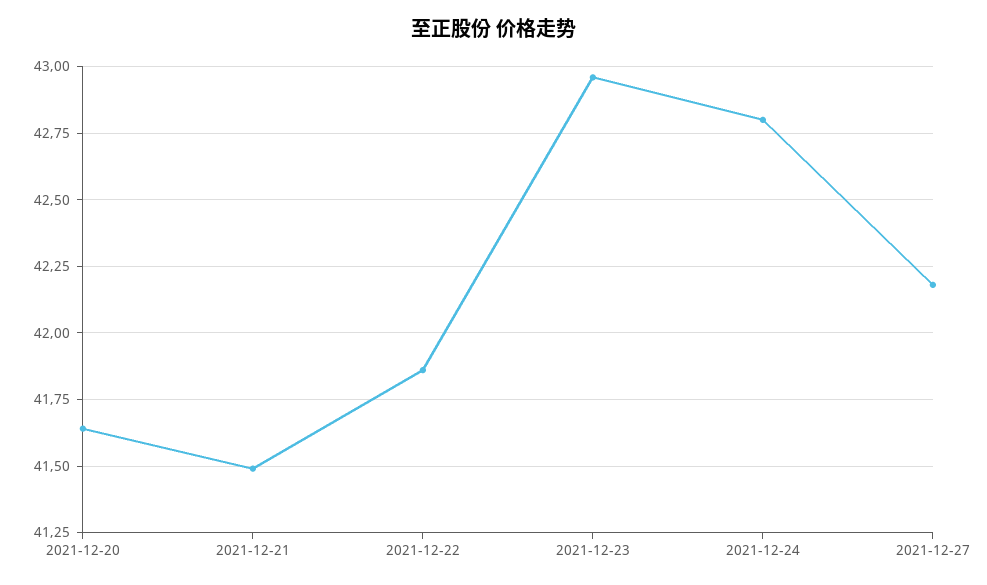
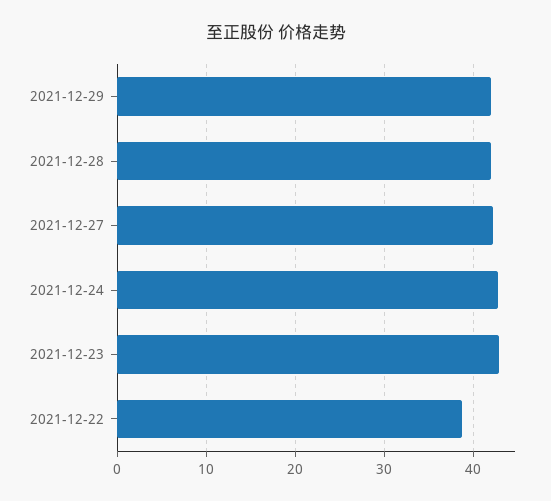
2021-12-20: 41.65 -> none
2021-12-21: 41.5 -> none
2021-12-22: 41.85 -> 39
2021-12-29: none -> 42
2021-12-28: none -> 42

